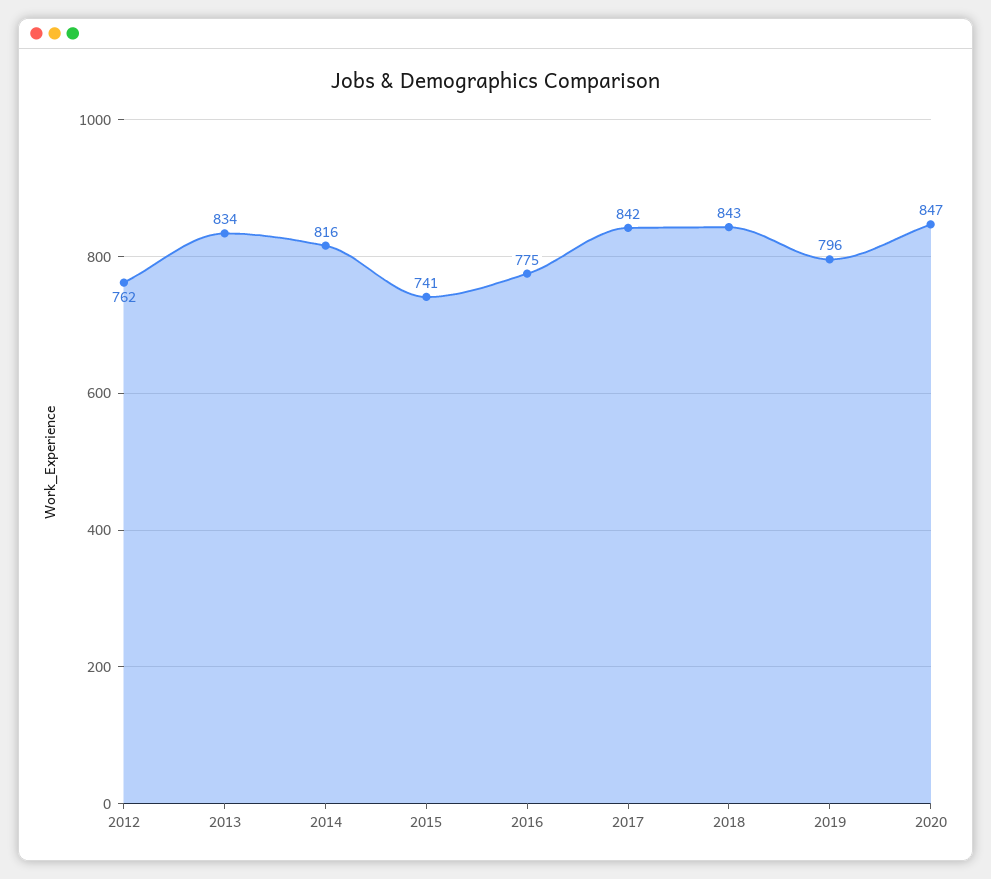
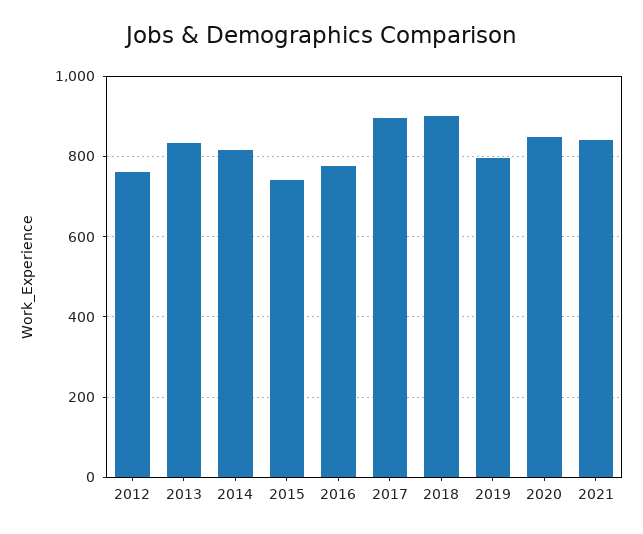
2017: 842 -> 900
2018: 843 -> 900
2021: none -> 840

